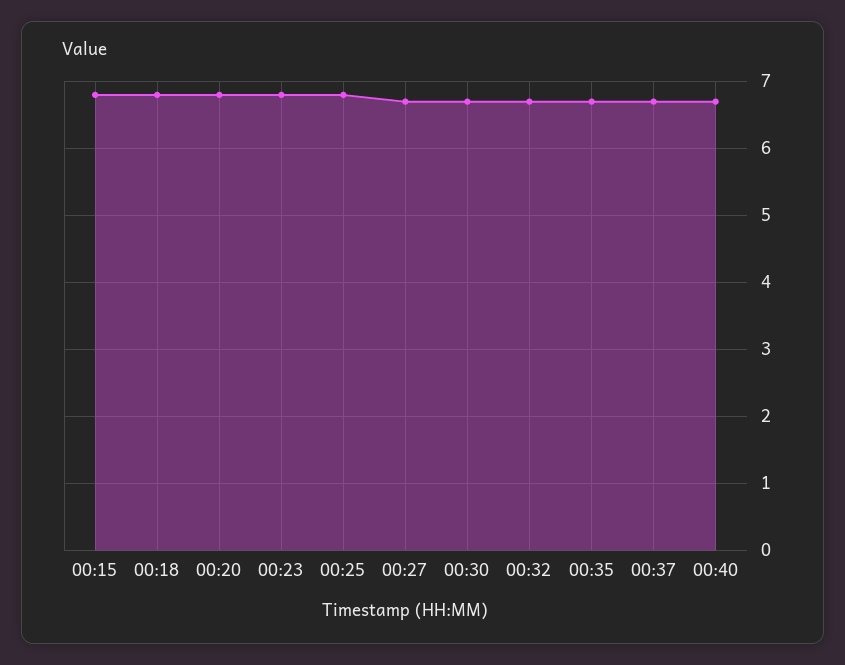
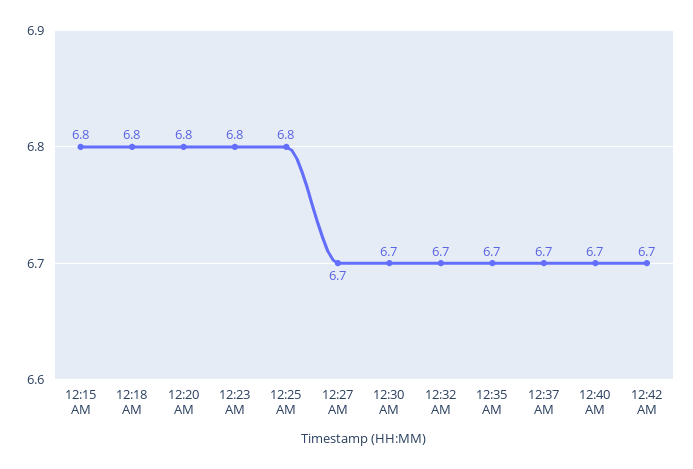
12:42 AM: none -> 6.7

